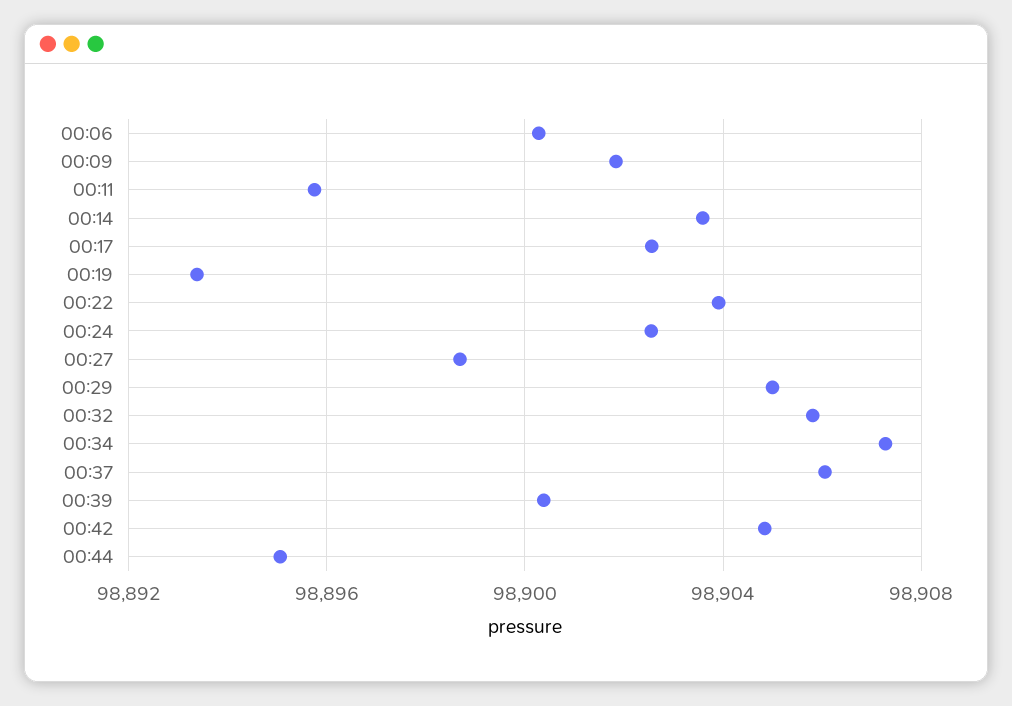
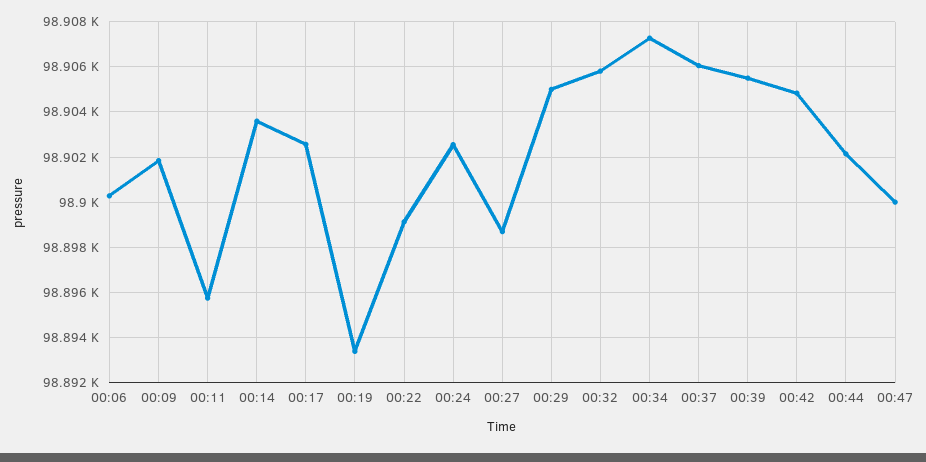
00:22: 98904 -> 98899
00:39: 98900.5 -> 98905.5
00:44: 98895 -> 98902
00:47: none -> 98900

